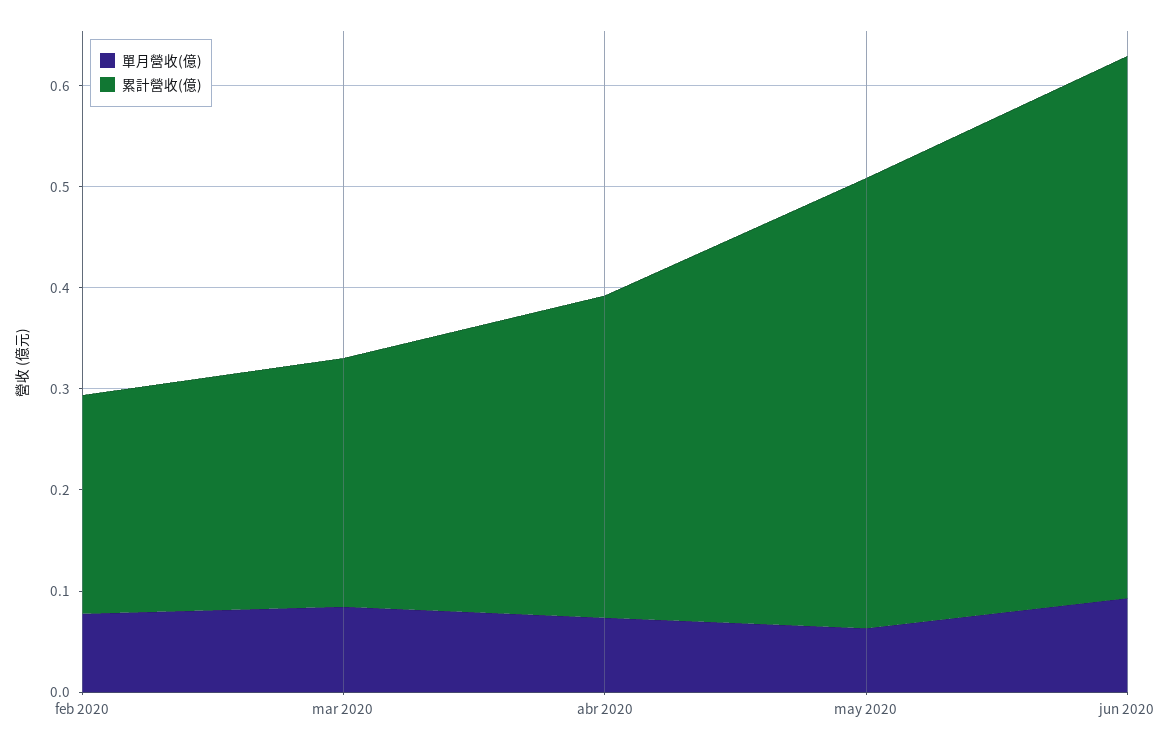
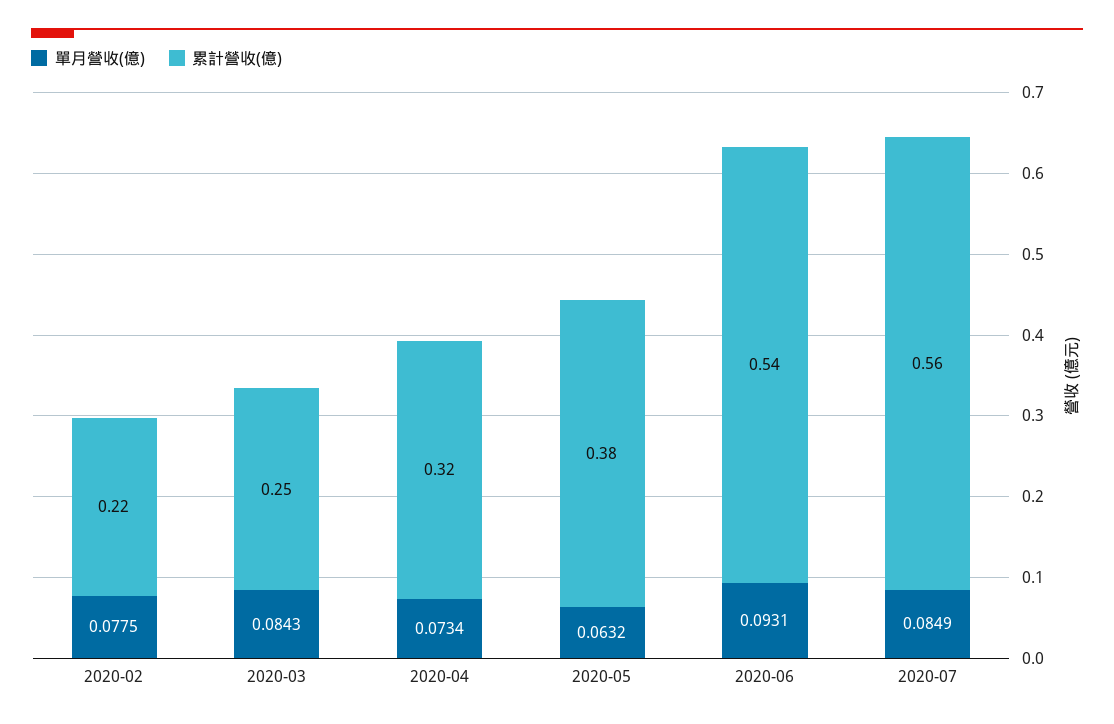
累計營收(億), may 2020: 0.44 -> 0.38
單月營收(億), 2020-07: none -> 0.0849
累計營收(億), 2020-07: none -> 0.56

